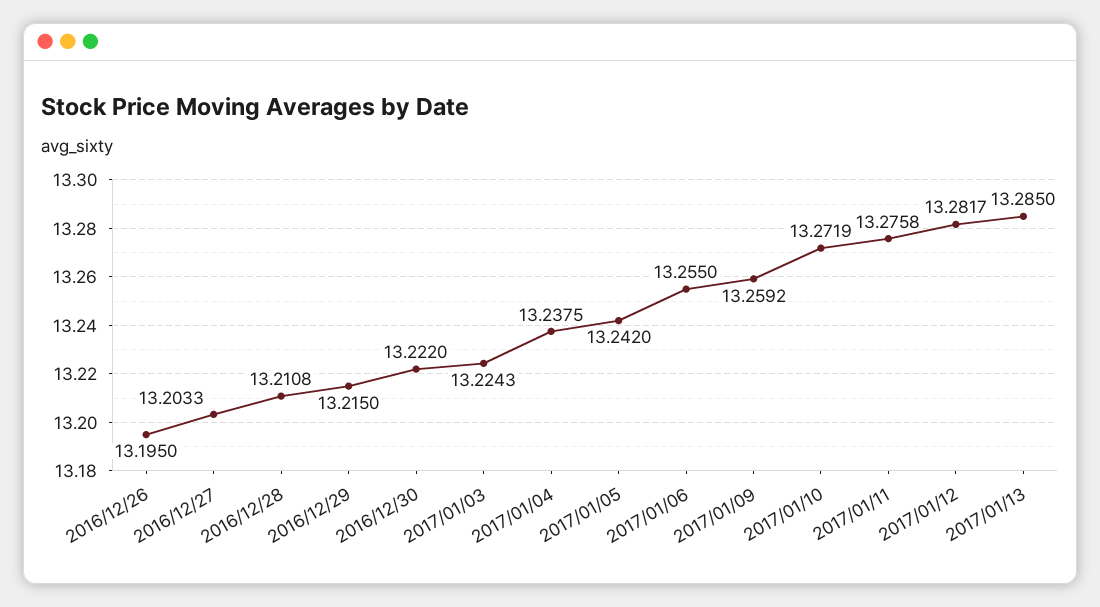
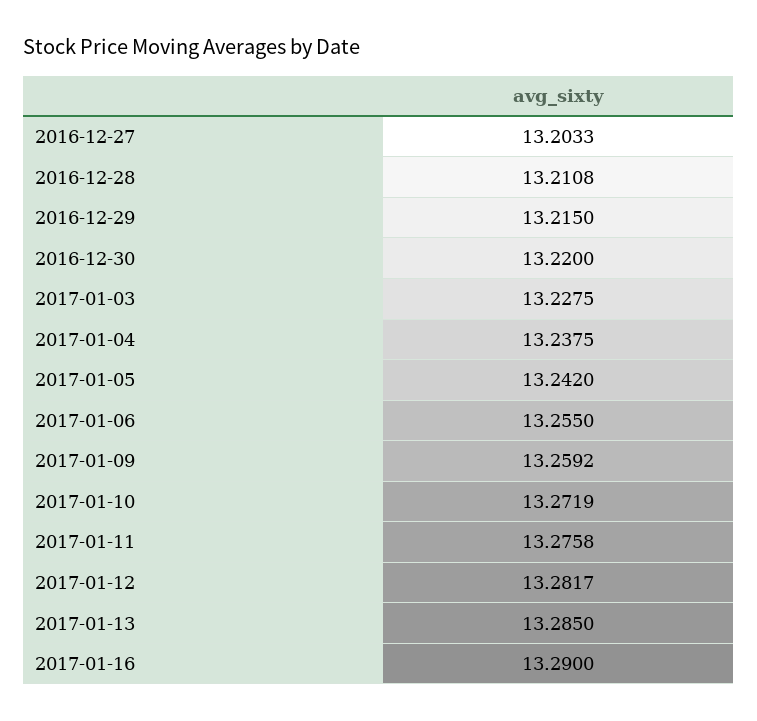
2016/12/26: 13.195 -> none
2016/12/30: 13.222 -> 13.22
2017/01/03: 13.2243 -> 13.2275
2017-01-16: none -> 13.29

